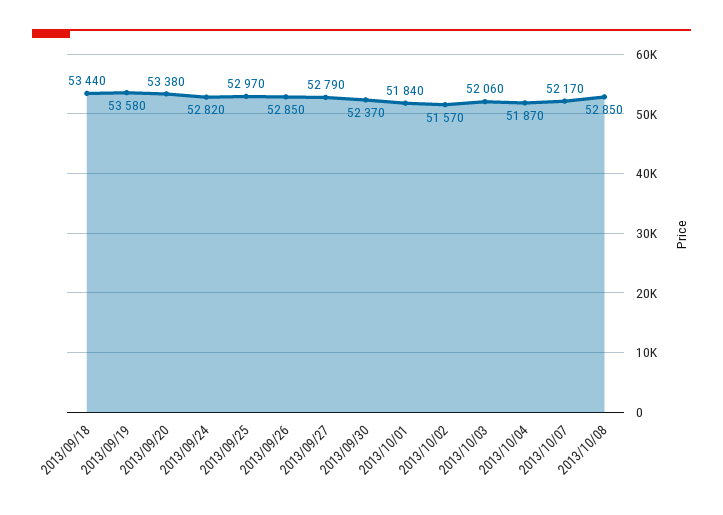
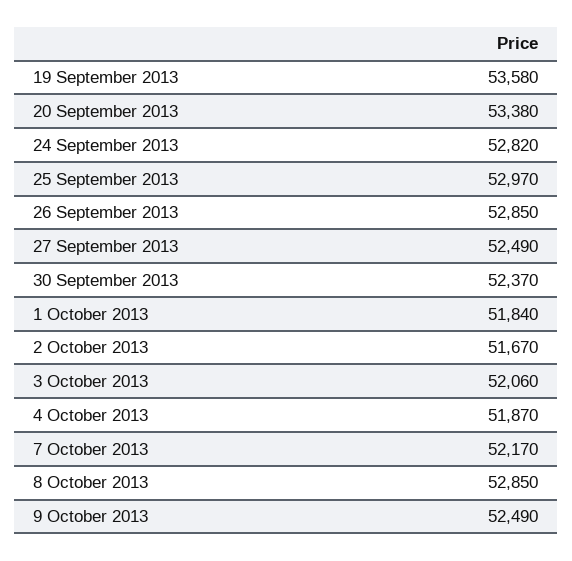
2013/09/18: 53440 -> none
2013/09/27: 52790 -> 52490
2013/10/02: 51570 -> 51670
9 October 2013: none -> 52490

